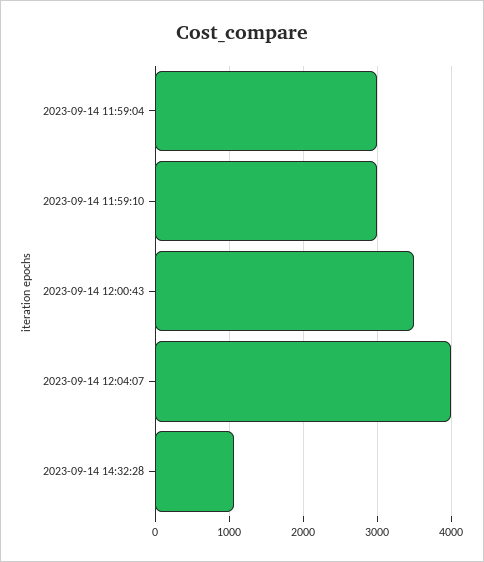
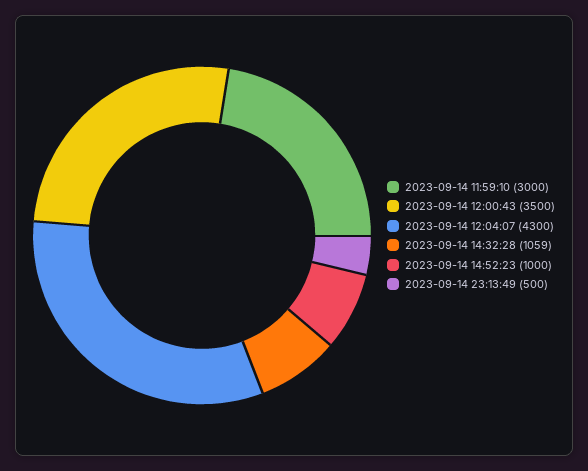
2023-09-14 11:59:04: 3000 -> none
2023-09-14 12:04:07: 4000 -> 4300
2023-09-14 14:52:23: none -> 1000
2023-09-14 23:13:49: none -> 500

